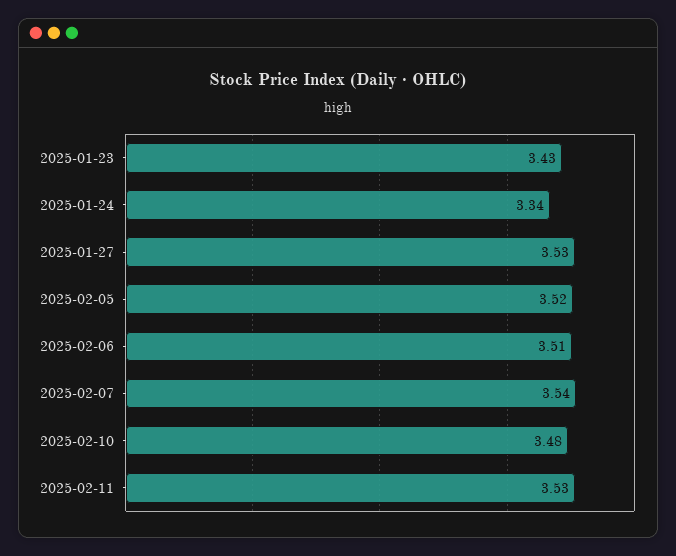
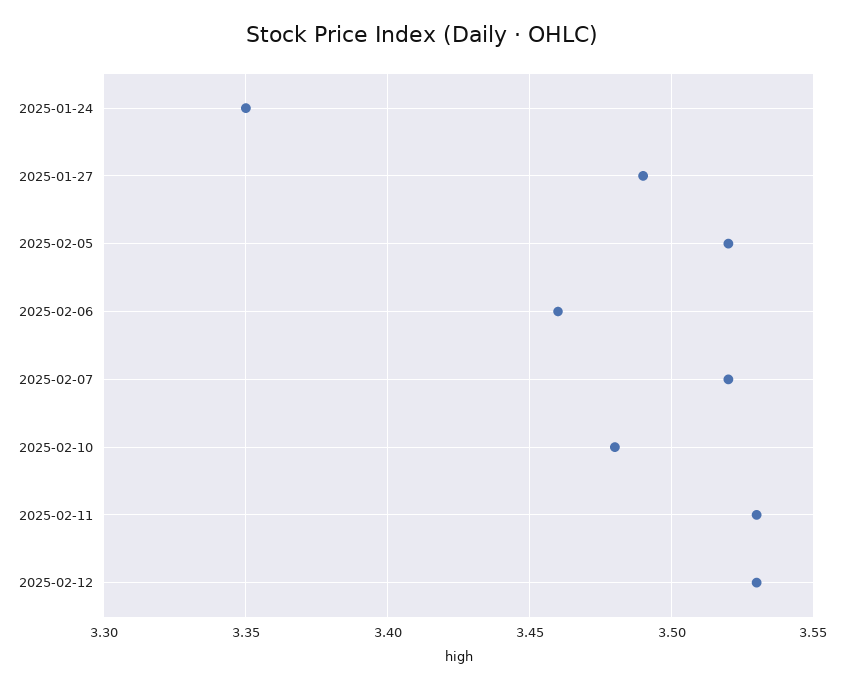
2025-01-23: 3.43 -> none
2025-01-24: 3.34 -> 3.35
2025-01-27: 3.53 -> 3.49
2025-02-06: 3.51 -> 3.46
2025-02-07: 3.54 -> 3.52
2025-02-12: none -> 3.53

